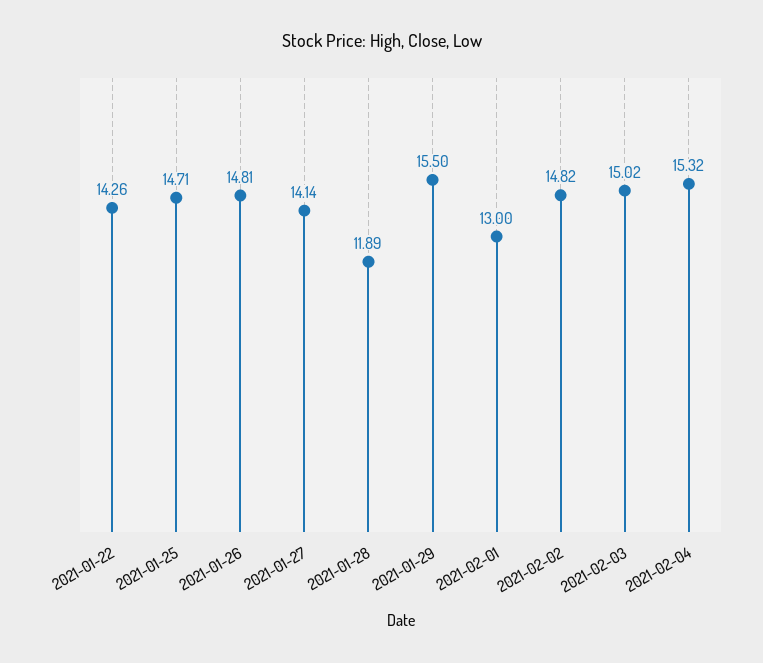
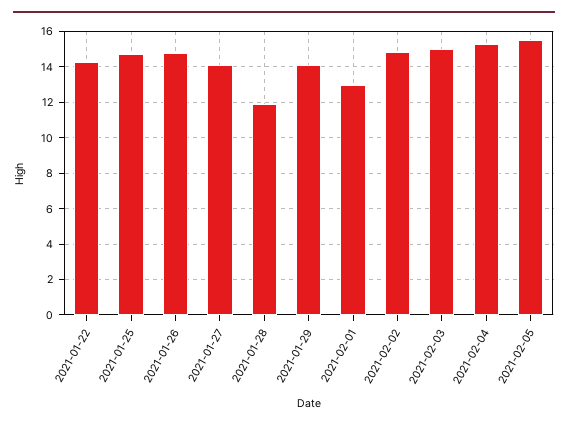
2021-01-29: 15.5 -> 14
2021-02-05: none -> 15.5

